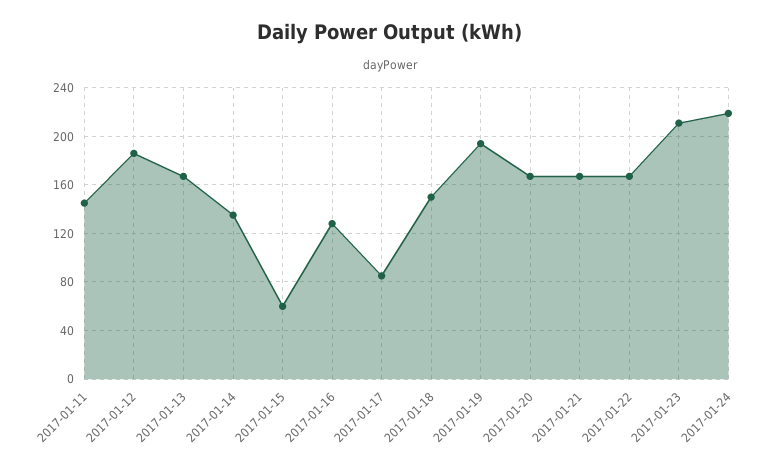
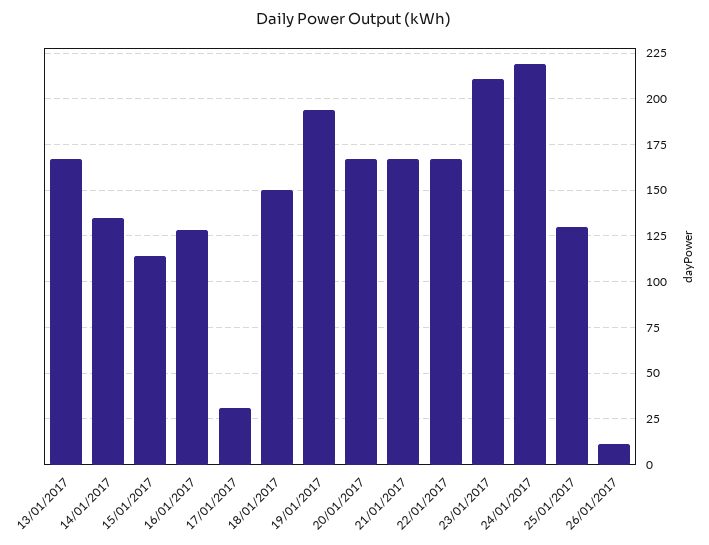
2017-01-11: 145 -> none
2017-01-12: 185 -> none
2017-01-15: 60 -> 115
2017-01-17: 85 -> 30
25/01/2017: none -> 130
26/01/2017: none -> 10

